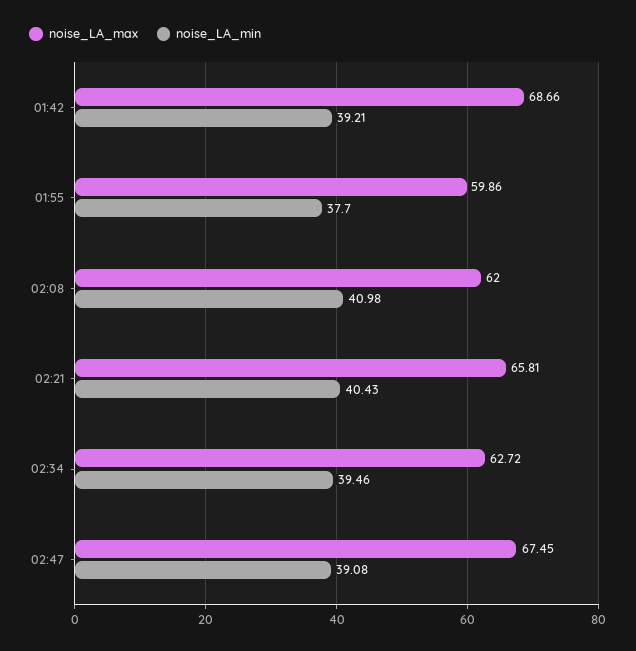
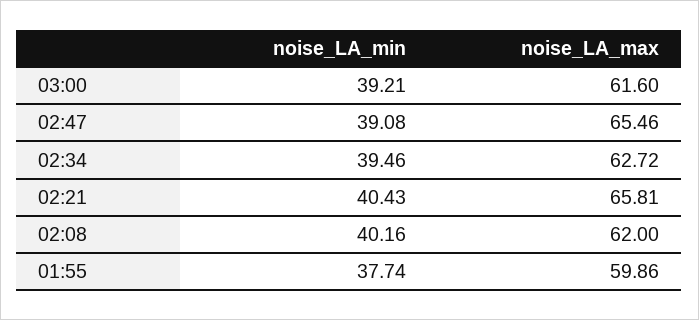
noise_LA_max, 01:42: 68.66 -> none
noise_LA_min, 01:42: 39.21 -> none
noise_LA_min, 01:55: 37.7 -> 37.74
noise_LA_min, 02:08: 40.98 -> 40.16
noise_LA_max, 02:47: 67.45 -> 65.46
noise_LA_min, 03:00: none -> 39.21
noise_LA_max, 03:00: none -> 61.6

